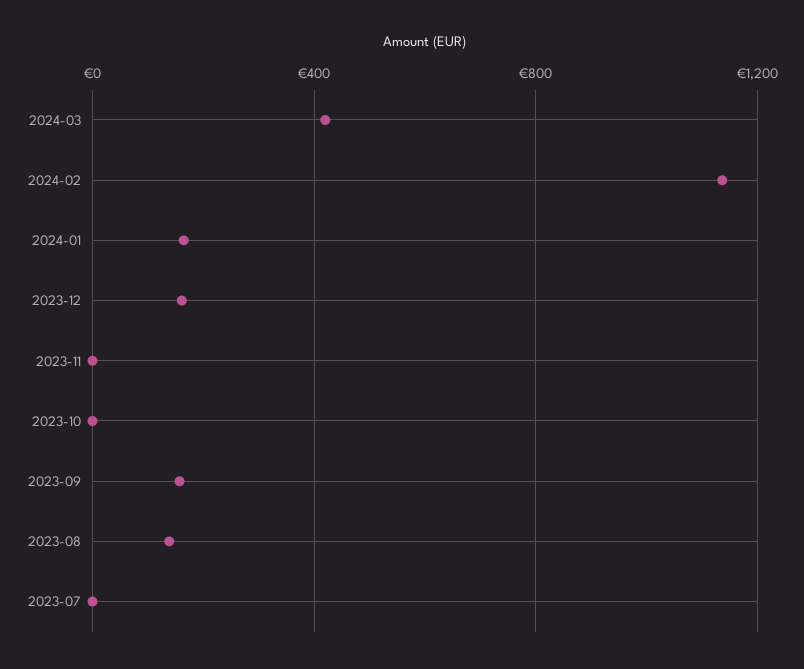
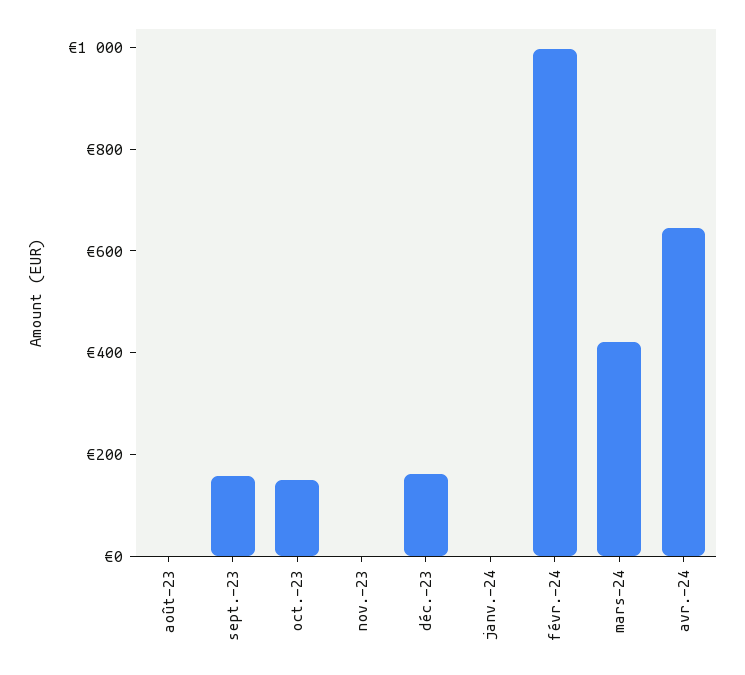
2024-02: 1150 -> 1000
2024-01: 150 -> 0
2023-10: 0 -> 150
2023-08: 150 -> 0
2023-07: 0 -> none
avr.-24: none -> 650

